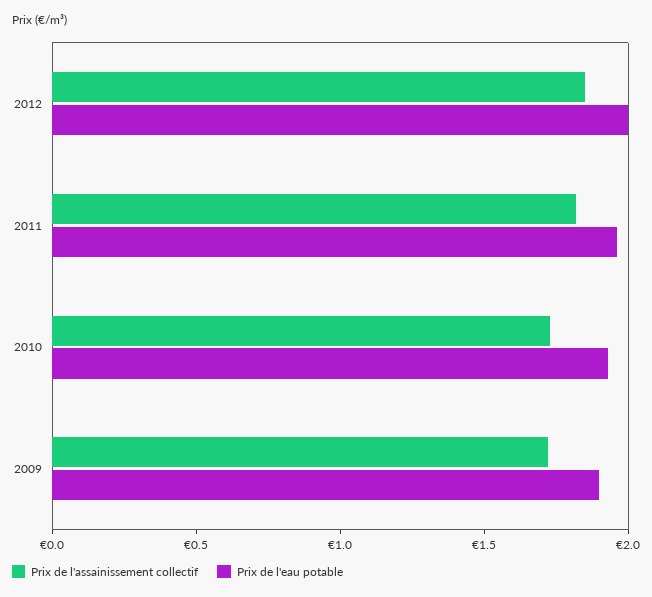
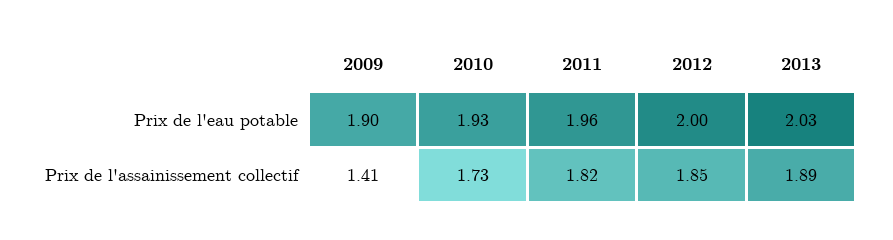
Prix de l'assainissement collectif, 2009: 1.7 -> 1.41
Prix de l'eau potable, 2013: none -> 2.03
Prix de l'assainissement collectif, 2013: none -> 1.89

